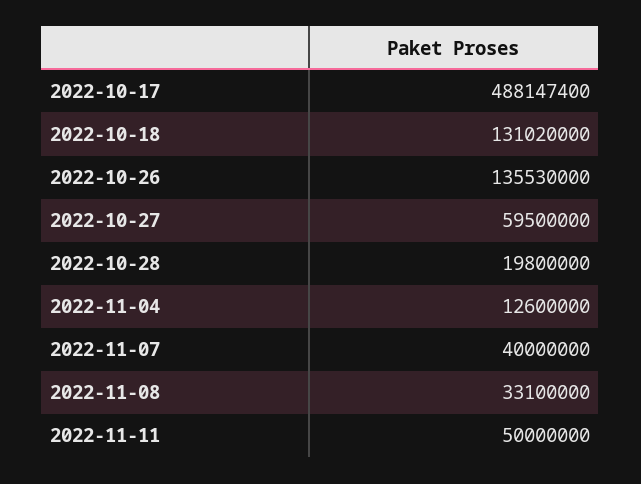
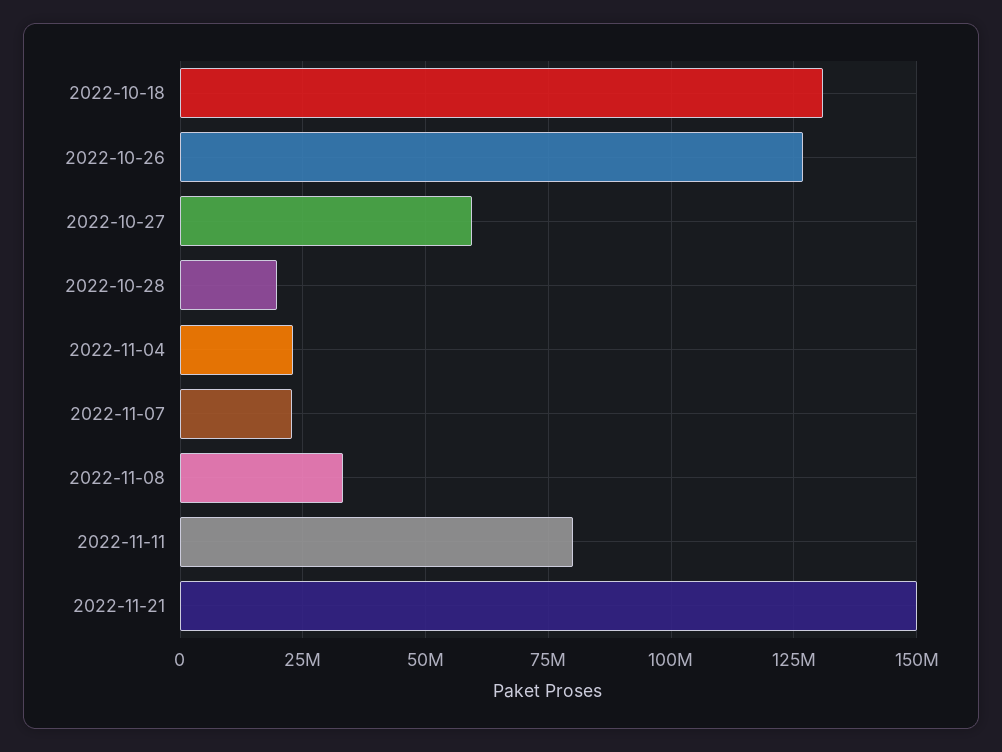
2022-10-17: 488147400 -> none
2022-10-26: 135530000 -> 127500000
2022-11-04: 12600000 -> 22500000
2022-11-07: 40000000 -> 22500000
2022-11-11: 50000000 -> 80000000
2022-11-21: none -> 150000000

